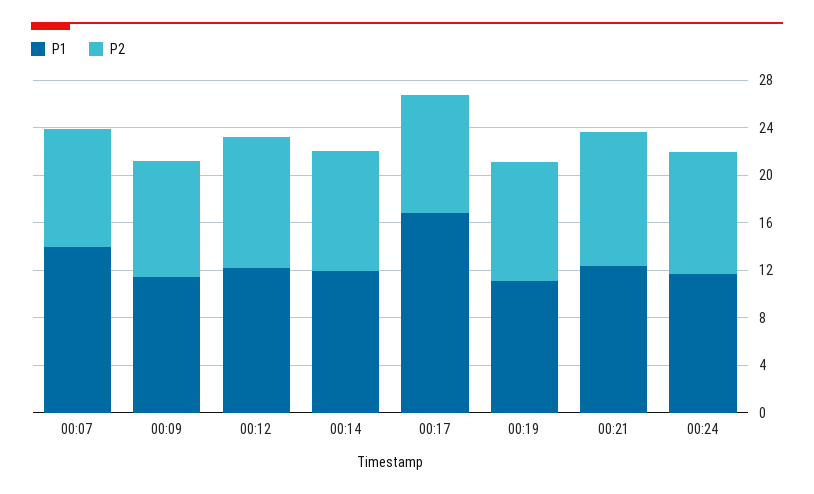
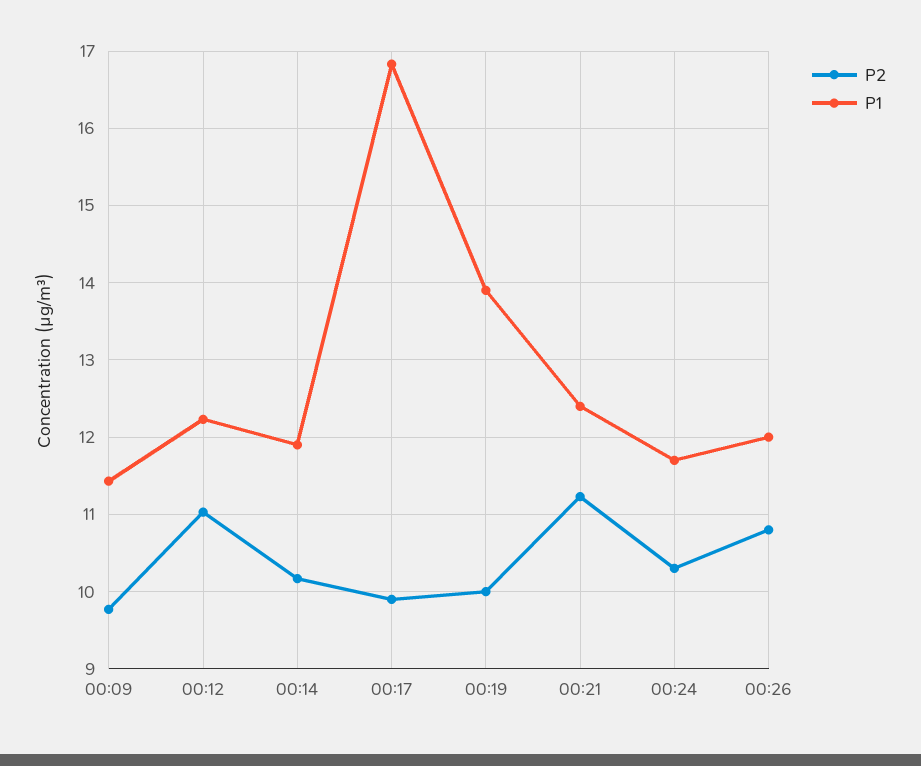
P1, 00:07: 14 -> none
P2, 00:07: 10 -> none
P1, 00:19: 11 -> 13.9
P2, 00:26: none -> 10.8
P1, 00:26: none -> 12

